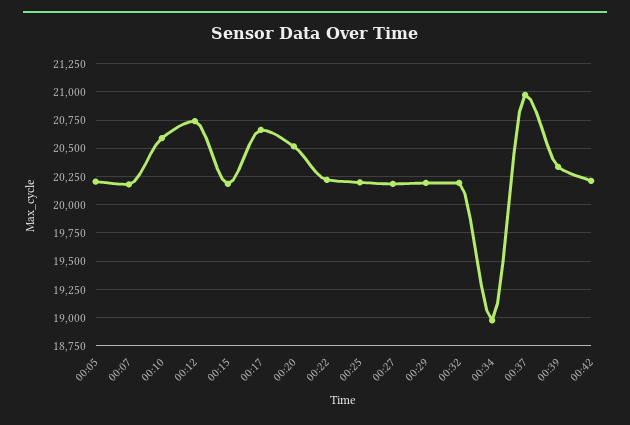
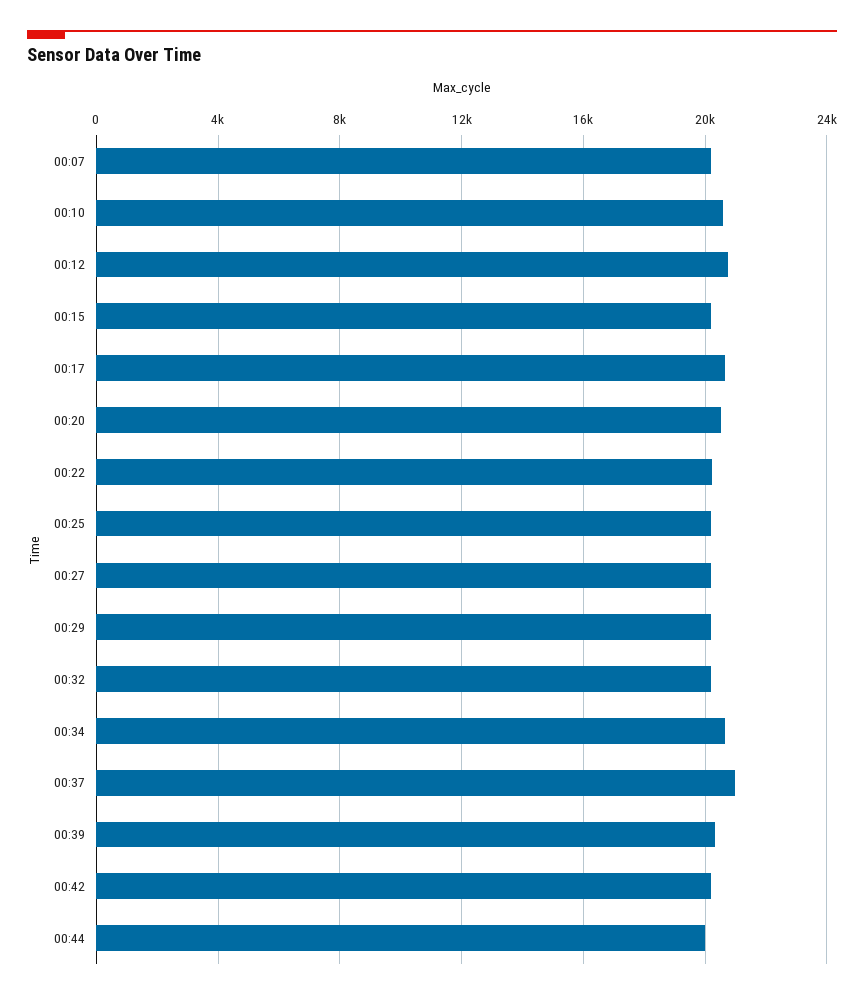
00:05: 20250 -> none
00:34: 19000 -> 20500
00:44: none -> 20000

